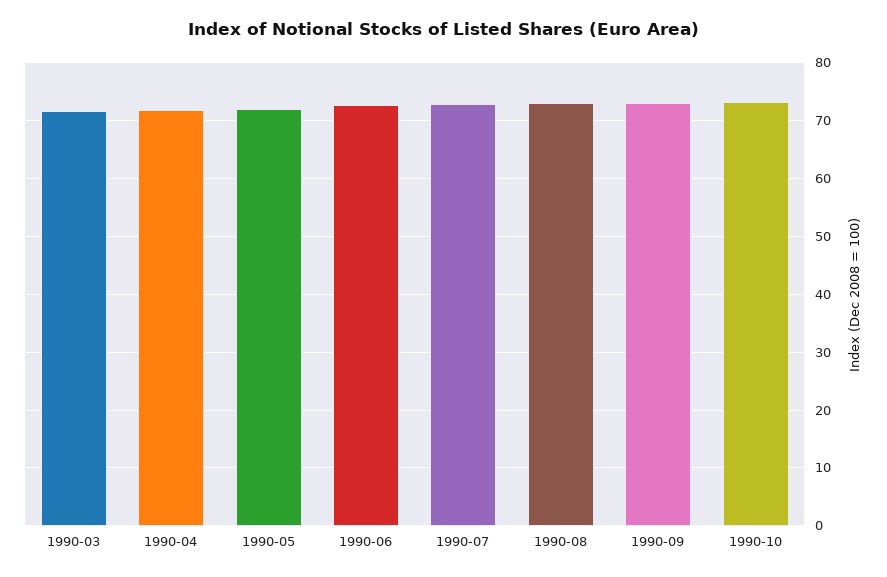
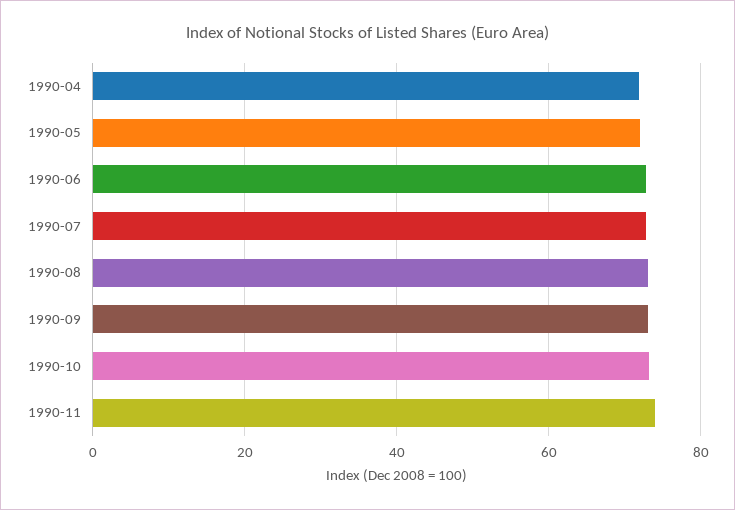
1990-03: 72 -> none
1990-11: none -> 74

